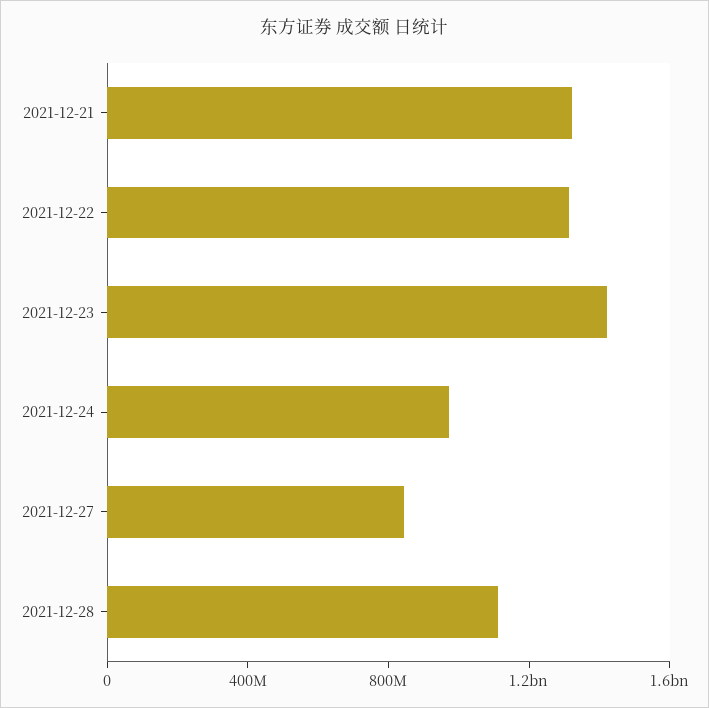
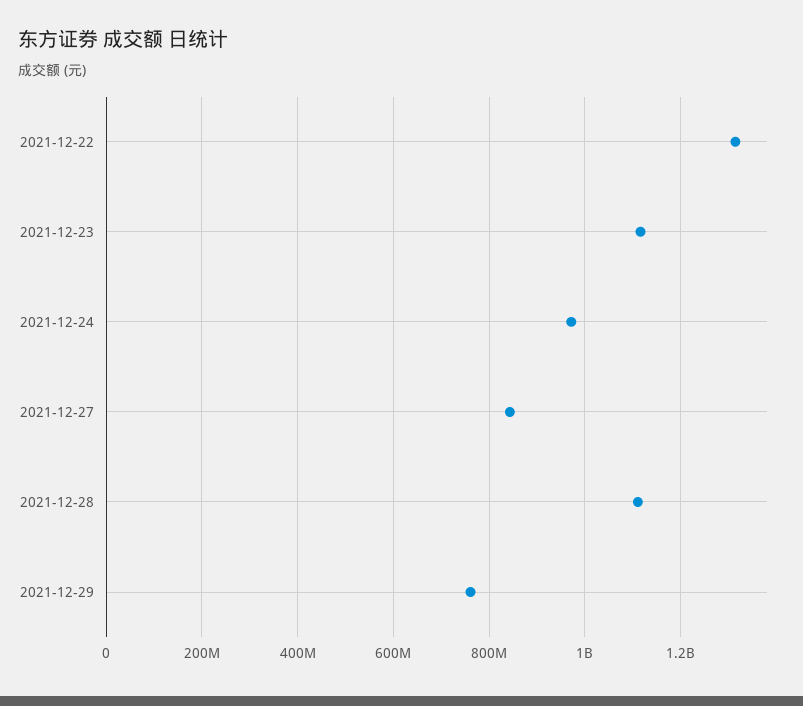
2021-12-21: 1300000000 -> none
2021-12-23: 1400000000 -> 1120000000
2021-12-29: none -> 760000000

